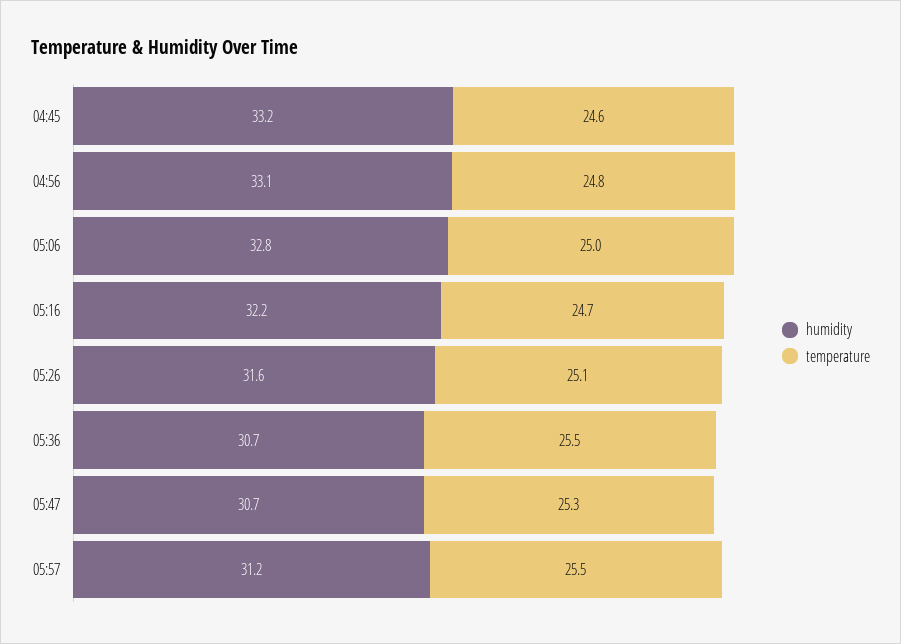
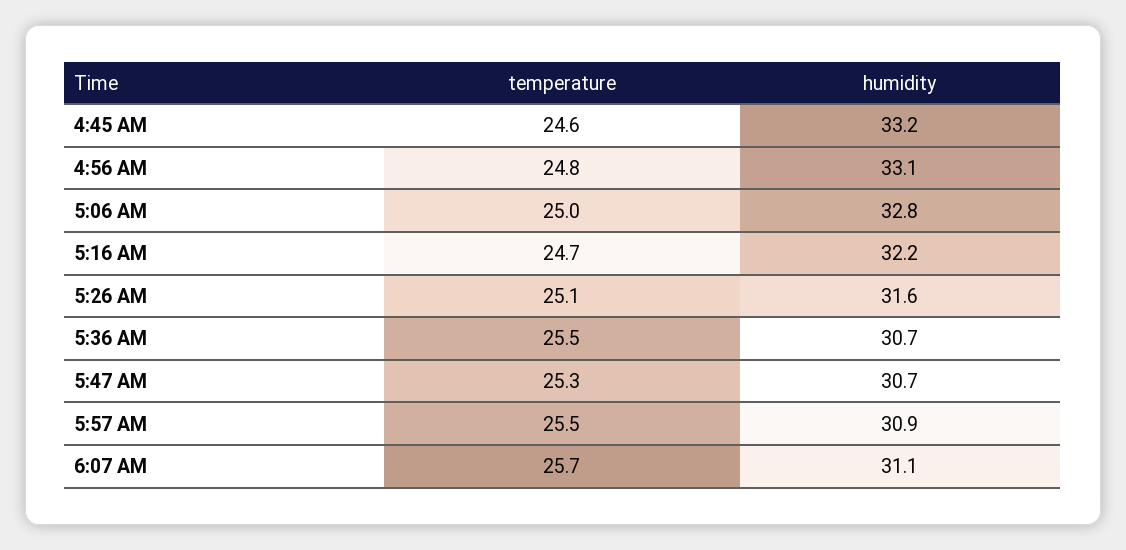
humidity, 05:57: 31.2 -> 30.9
temperature, 6:07 AM: none -> 25.7
humidity, 6:07 AM: none -> 31.1

